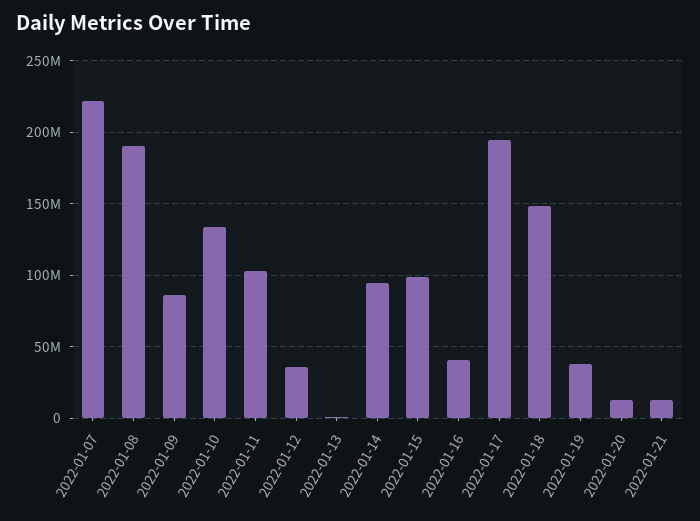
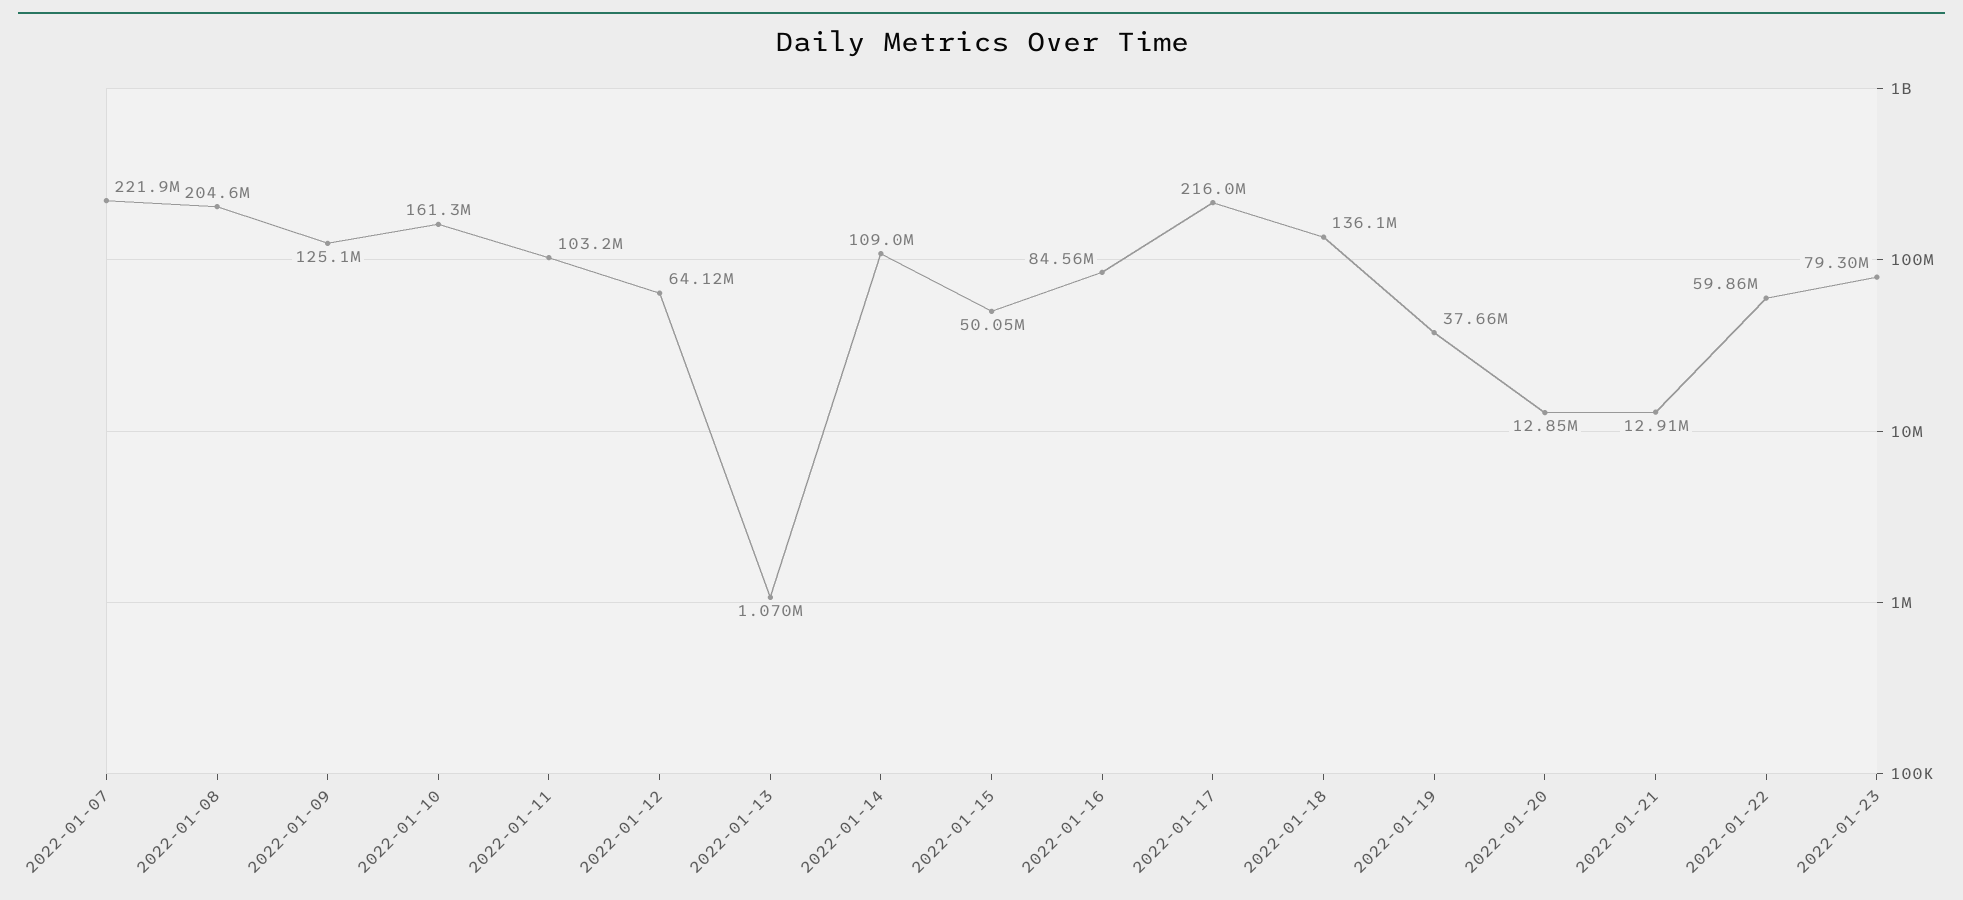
2022-01-08: 190000000 -> 204600000
2022-01-09: 85000000 -> 125100000
2022-01-10: 135000000 -> 161300000
2022-01-12: 35000000 -> 64120000
2022-01-14: 95000000 -> 109000000
2022-01-15: 100000000 -> 50050000
2022-01-16: 40000000 -> 84560000
2022-01-17: 195000000 -> 216000000
2022-01-18: 150000000 -> 136100000
2022-01-22: none -> 59860000
2022-01-23: none -> 79300000

